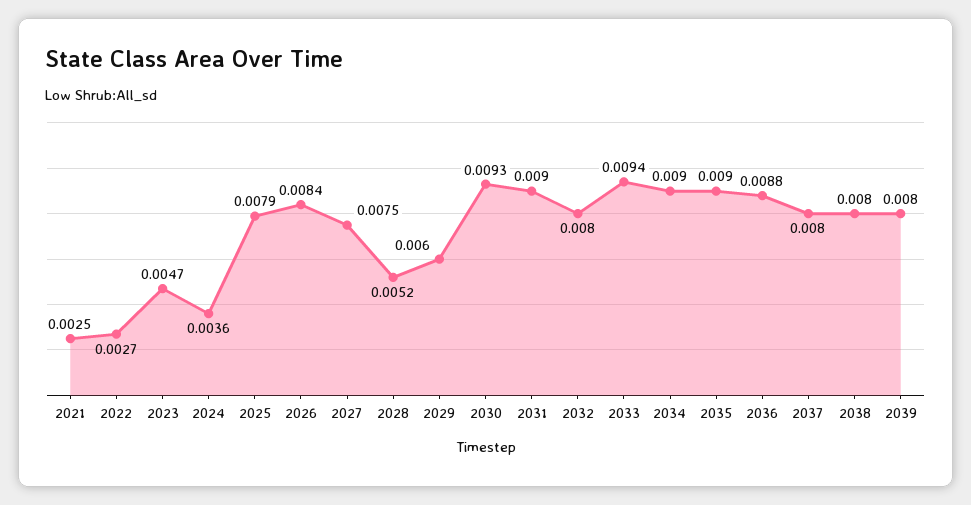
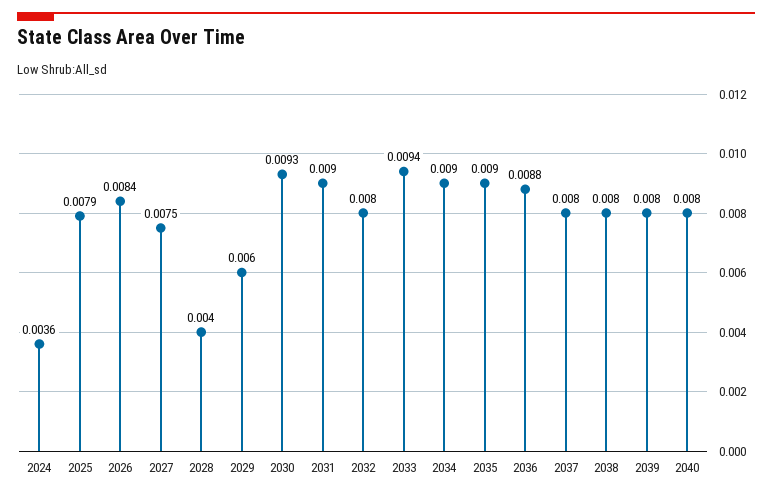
2021: 0.0025 -> none
2022: 0.0027 -> none
2023: 0.0047 -> none
2028: 0.0052 -> 0.004
2040: none -> 0.008

